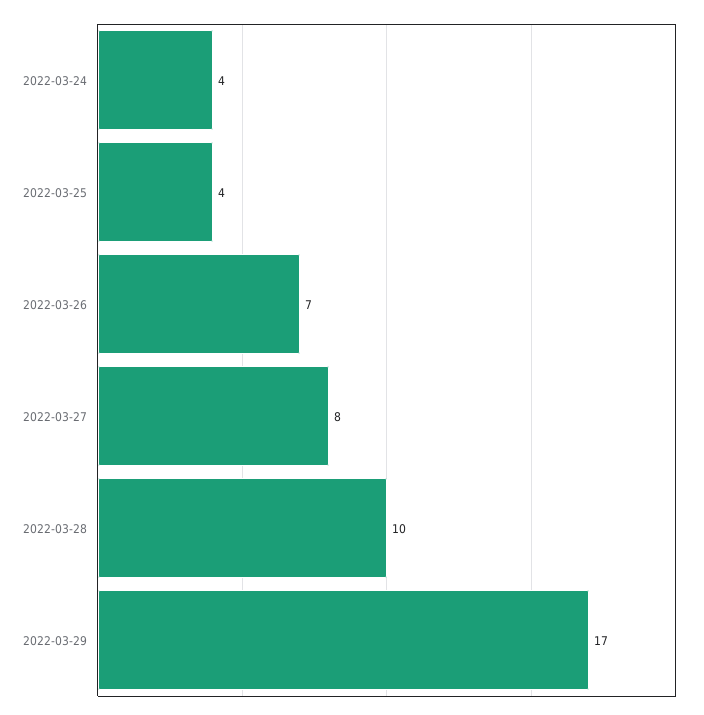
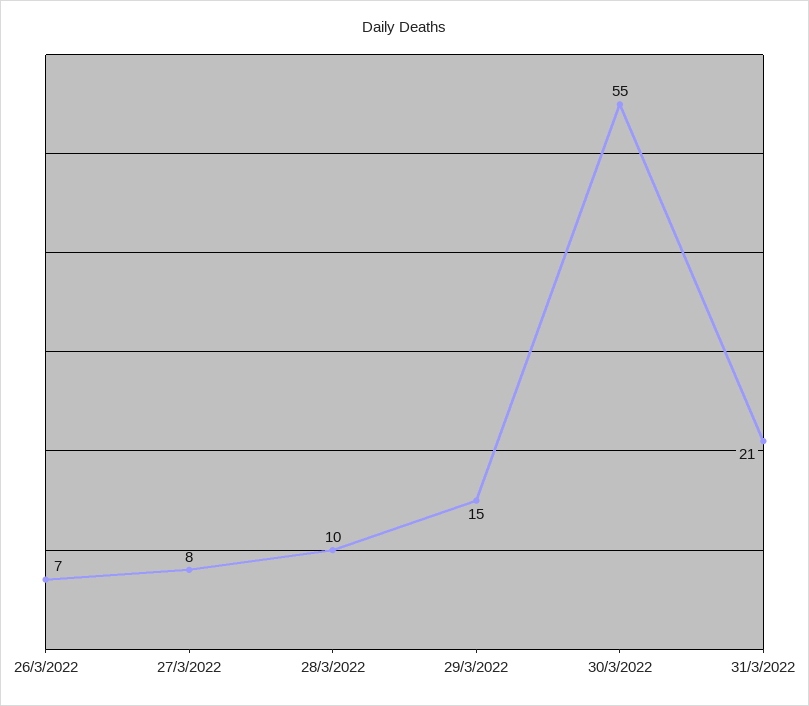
2022-03-24: 4 -> none
2022-03-25: 4 -> none
2022-03-29: 17 -> 15
30/3/2022: none -> 55
31/3/2022: none -> 21

